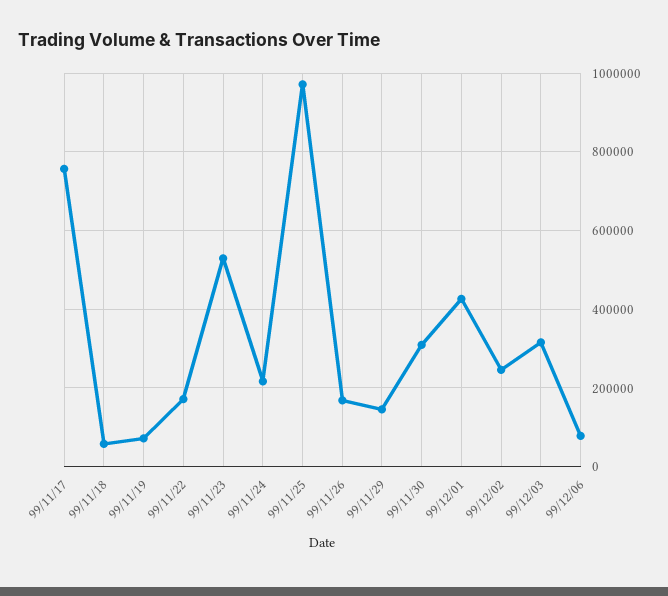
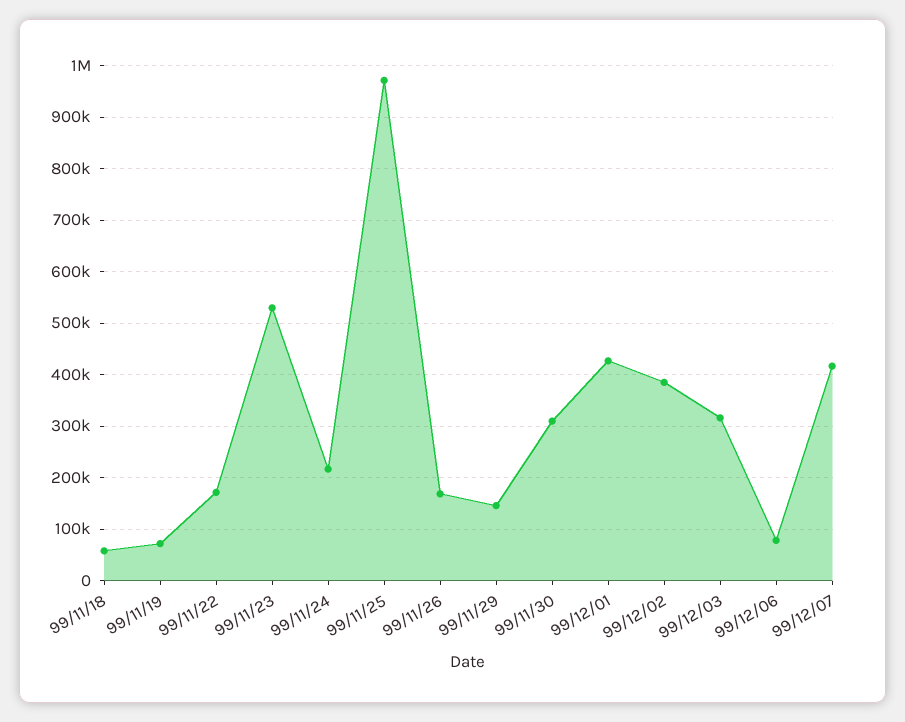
99/11/17: 760000 -> none
99/12/02: 240000 -> 380000
99/12/07: none -> 420000

